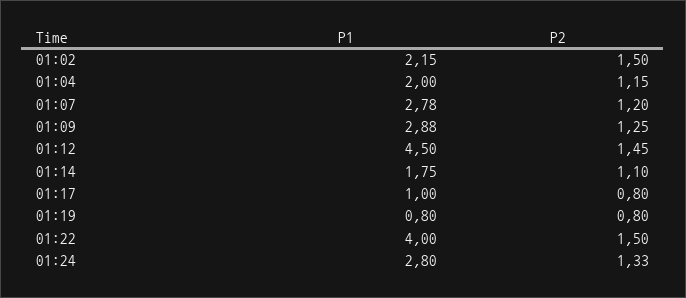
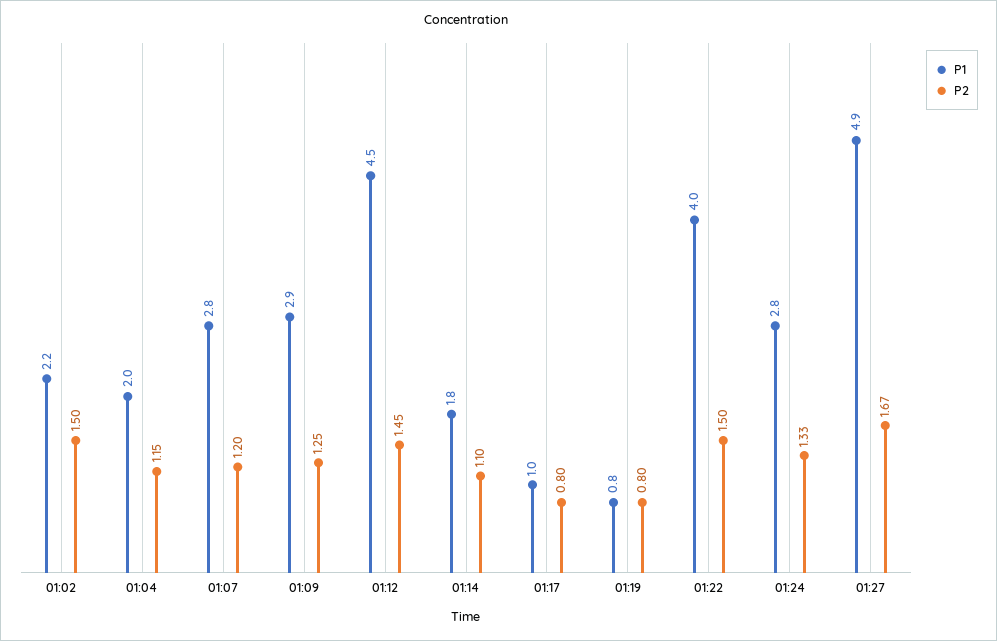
P1, 01:27: none -> 4.9
P2, 01:27: none -> 1.67

